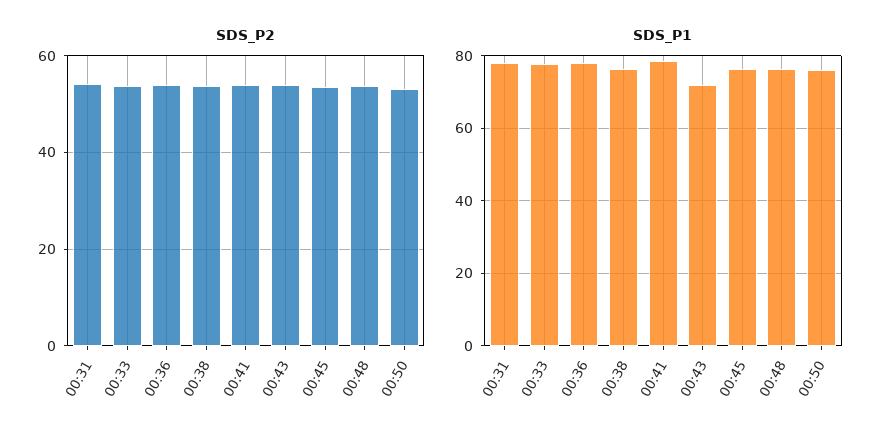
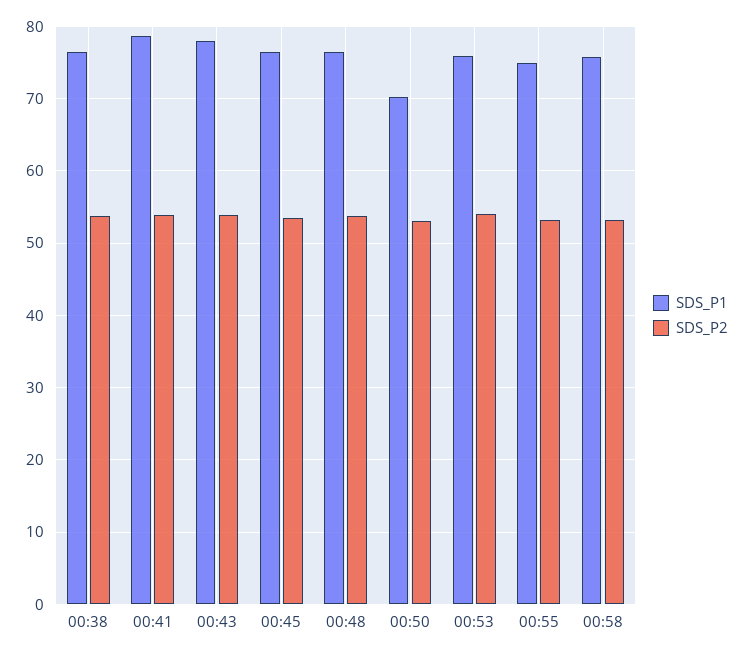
SDS_P2, 00:31: 54 -> none
SDS_P2, 00:33: 54 -> none
SDS_P2, 00:36: 54 -> none
SDS_P1, 00:31: 78 -> none
SDS_P1, 00:33: 78 -> none
SDS_P1, 00:36: 78 -> none
SDS_P1, 00:43: 72 -> 78
SDS_P1, 00:50: 76 -> 70
SDS_P1, 00:53: none -> 76
SDS_P2, 00:53: none -> 54
SDS_P1, 00:55: none -> 75
SDS_P2, 00:55: none -> 53
SDS_P1, 00:58: none -> 76
SDS_P2, 00:58: none -> 53

